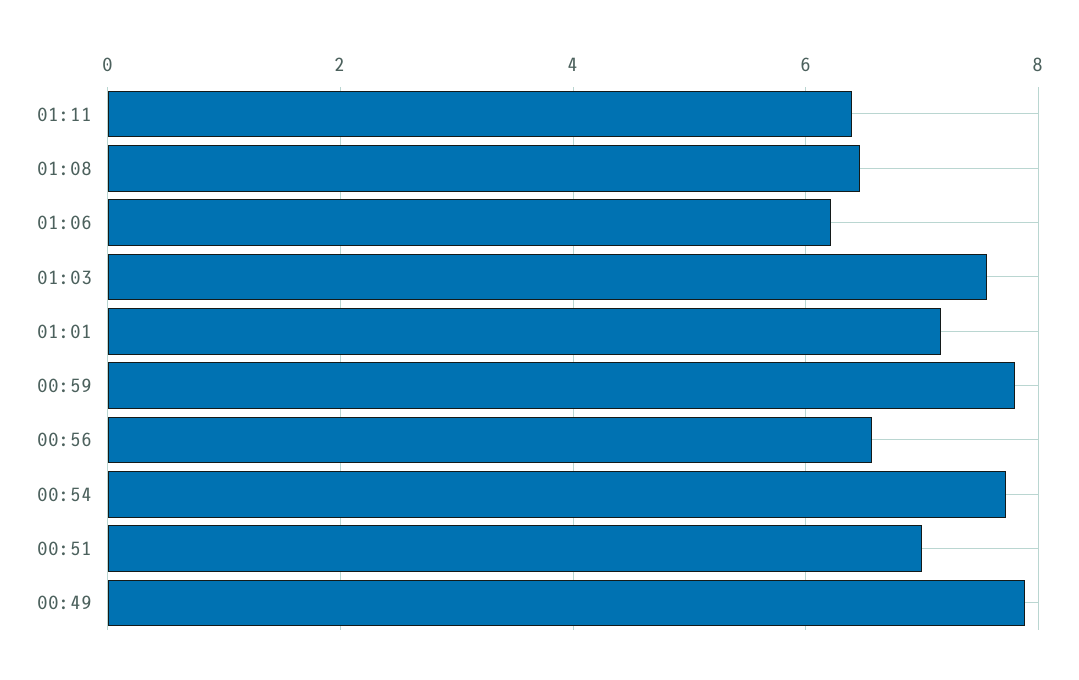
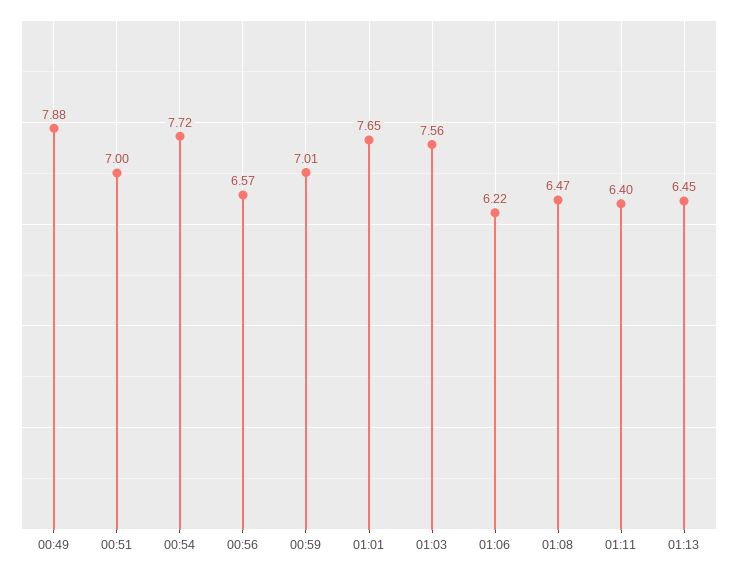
01:01: 7.2 -> 7.65
00:59: 7.8 -> 7.01
01:13: none -> 6.45

